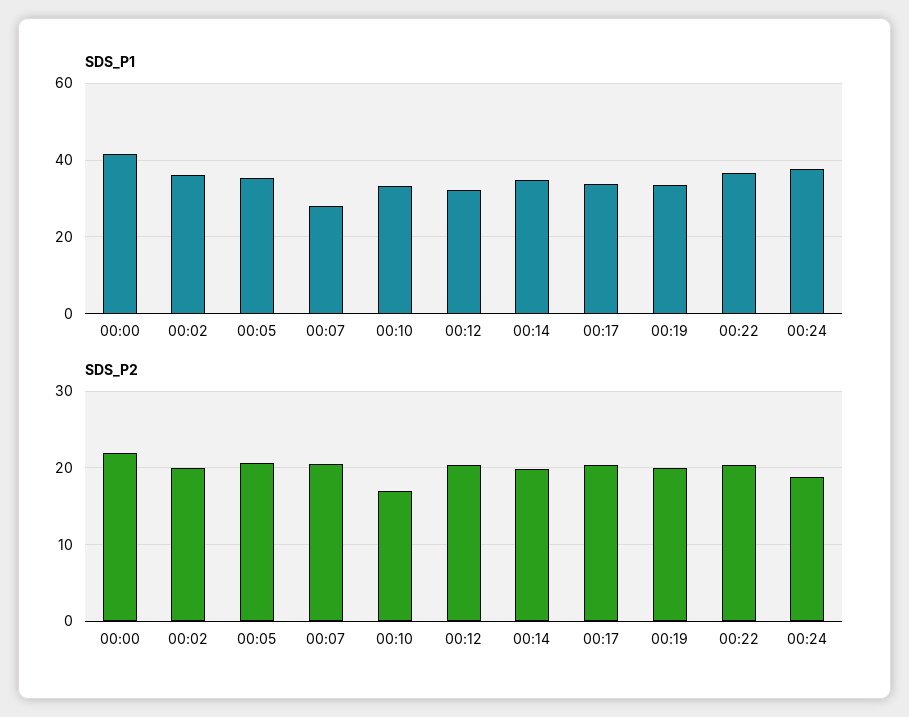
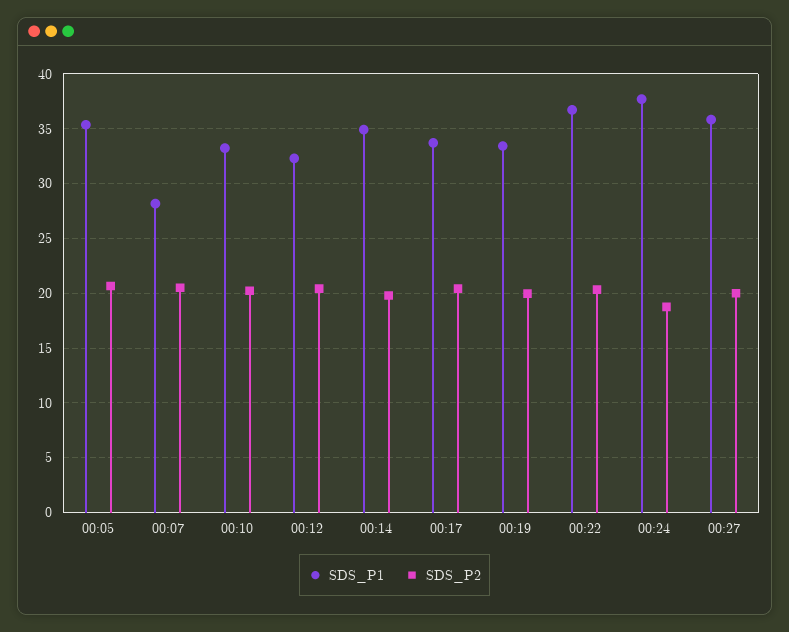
SDS_P1, 00:00: 42 -> none
SDS_P1, 00:02: 36 -> none
SDS_P2, 00:00: 22 -> none
SDS_P2, 00:02: 20 -> none
SDS_P2, 00:10: 17 -> 20
SDS_P1, 00:27: none -> 36
SDS_P2, 00:27: none -> 20

